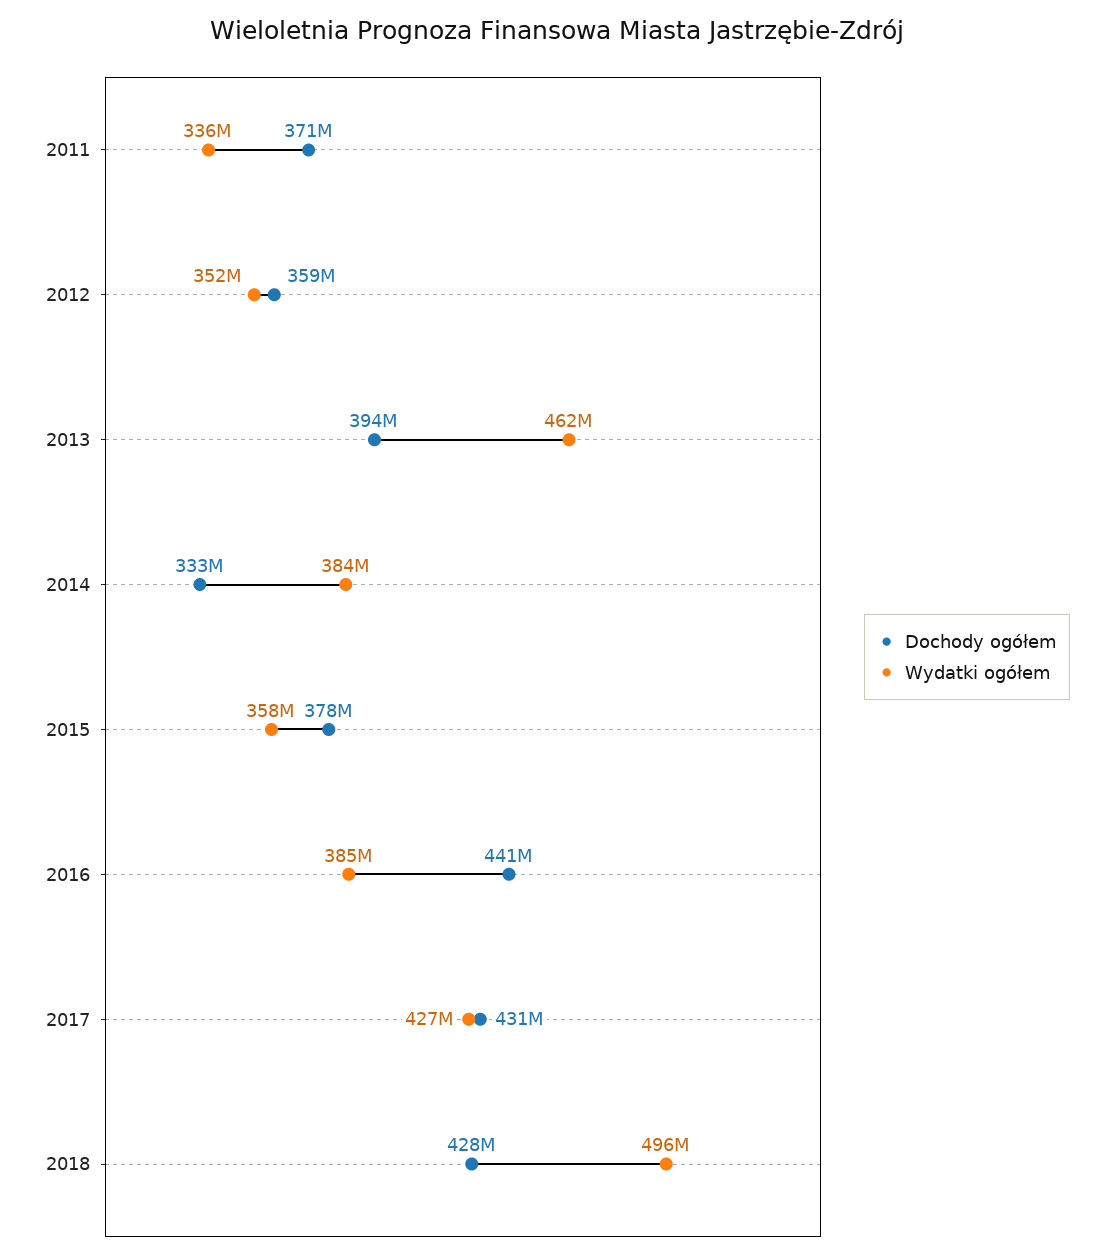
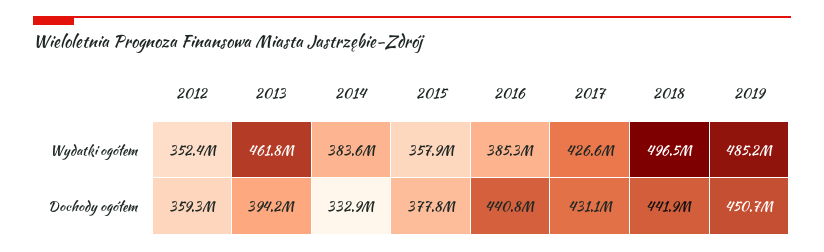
Dochody ogółem, 2011: 371000000 -> none
Wydatki ogółem, 2011: 336000000 -> none
Dochody ogółem, 2018: 428000000 -> 441900000
Wydatki ogółem, 2019: none -> 485200000
Dochody ogółem, 2019: none -> 450700000

